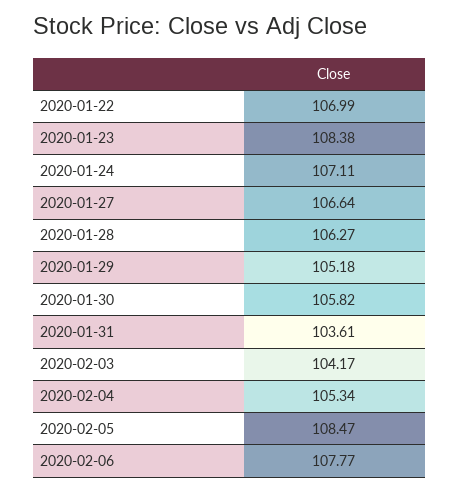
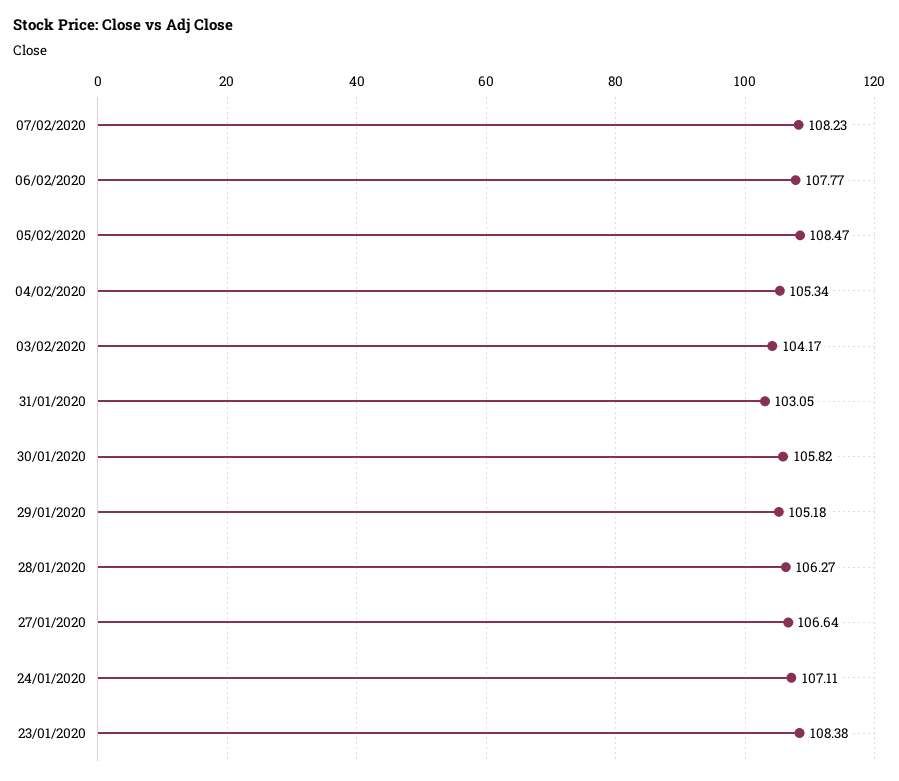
2020-01-22: 106.99 -> none
2020-01-31: 103.61 -> 103.05
07/02/2020: none -> 108.23

